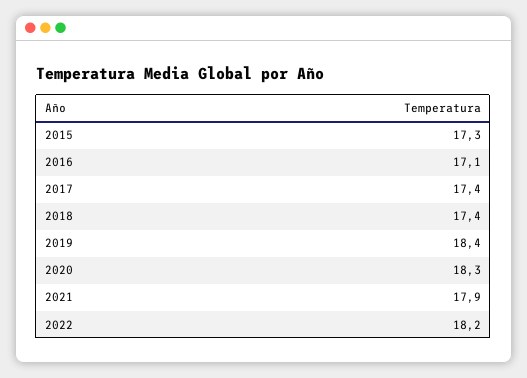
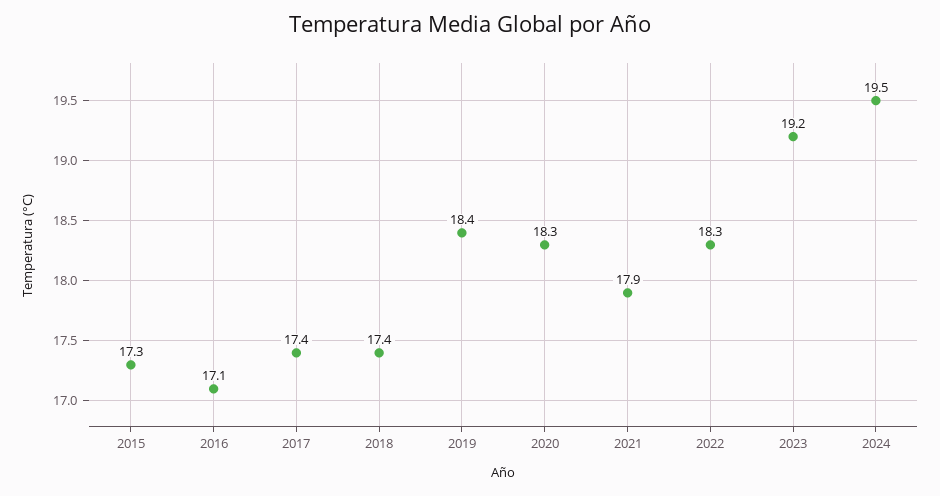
2022: 18.2 -> 18.3
2023: none -> 19.2
2024: none -> 19.5

